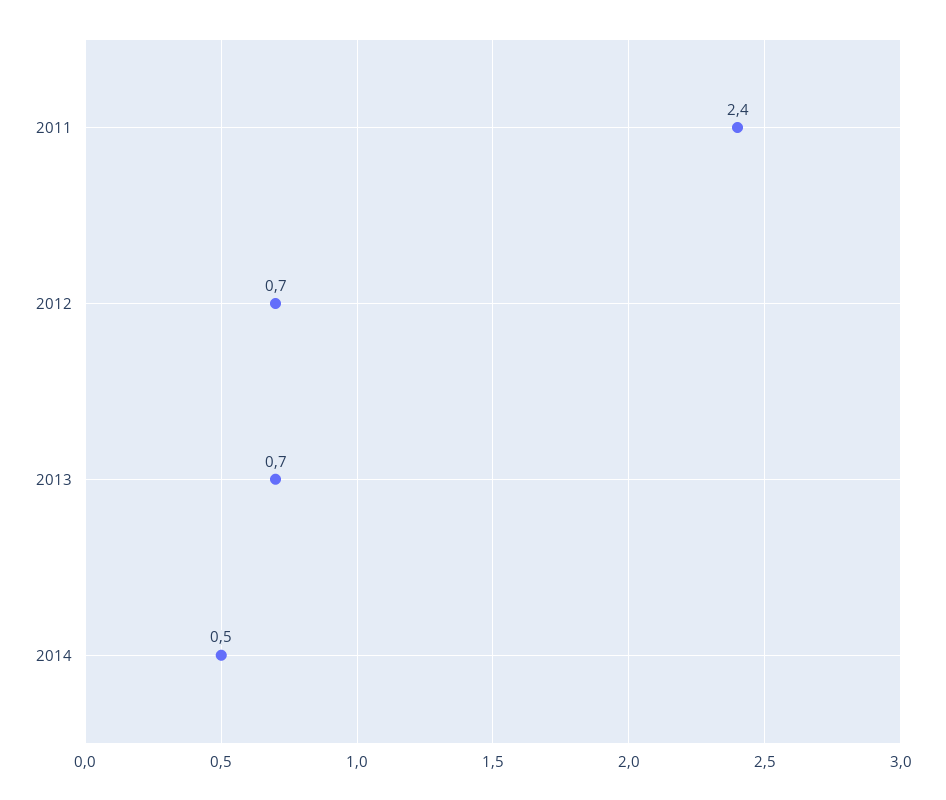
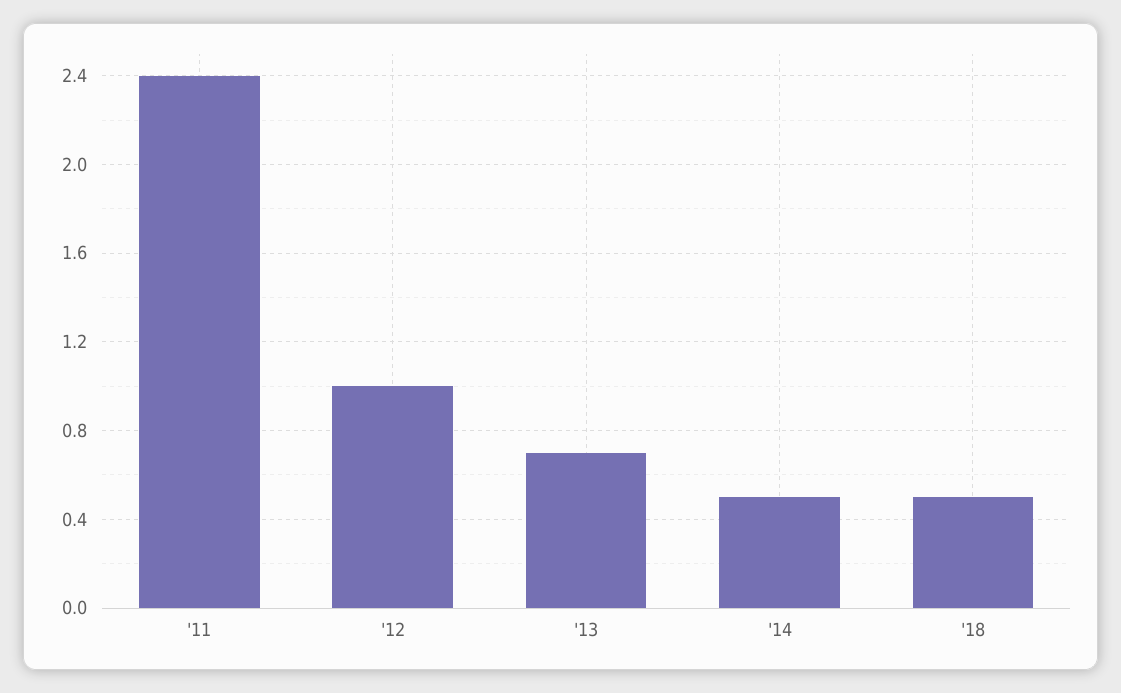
2012: 0.7 -> 1
'18: none -> 0.5

